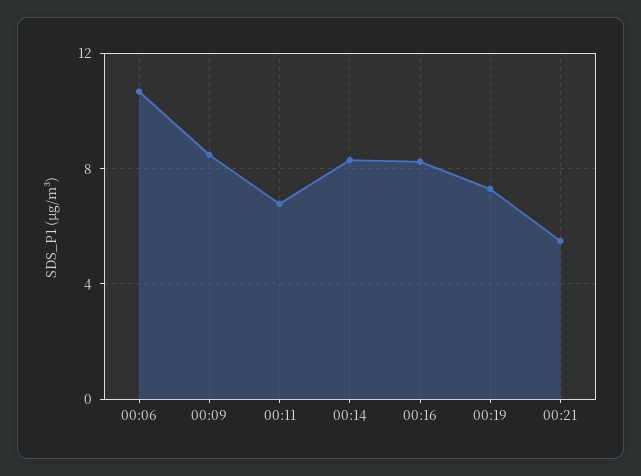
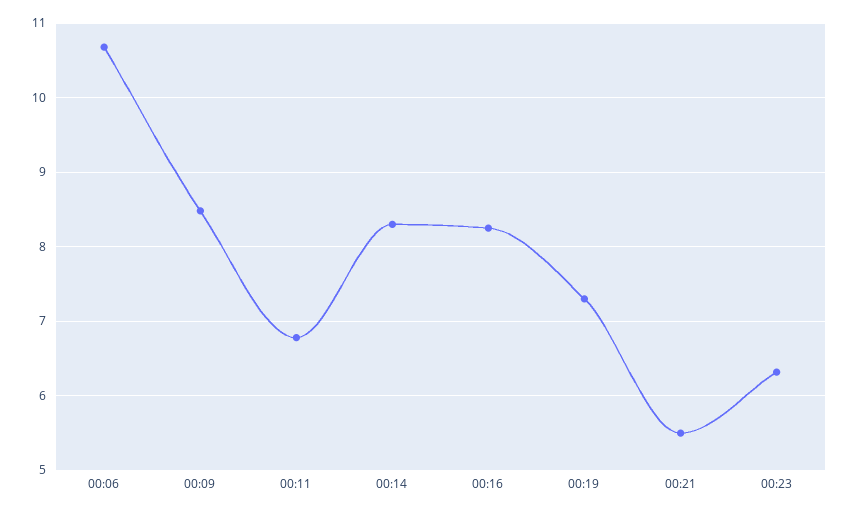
00:23: none -> 6.3

